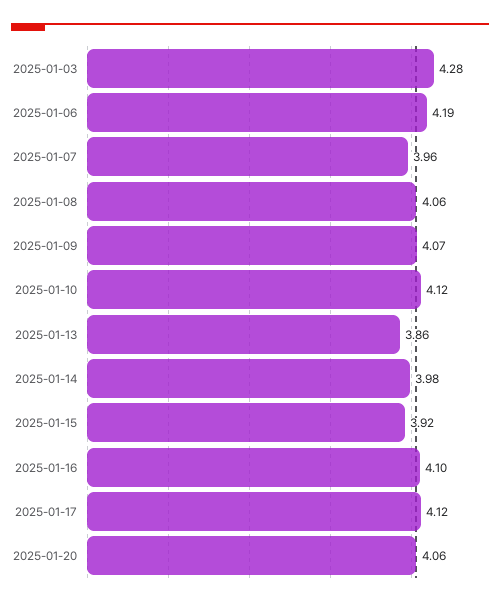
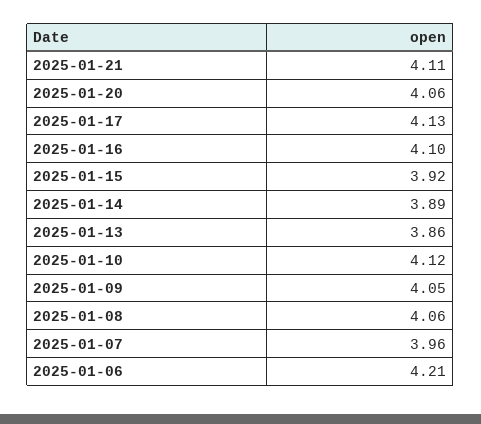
2025-01-03: 4.28 -> none
2025-01-06: 4.19 -> 4.21
2025-01-09: 4.07 -> 4.05
2025-01-14: 3.98 -> 3.89
2025-01-17: 4.12 -> 4.13
2025-01-21: none -> 4.11

